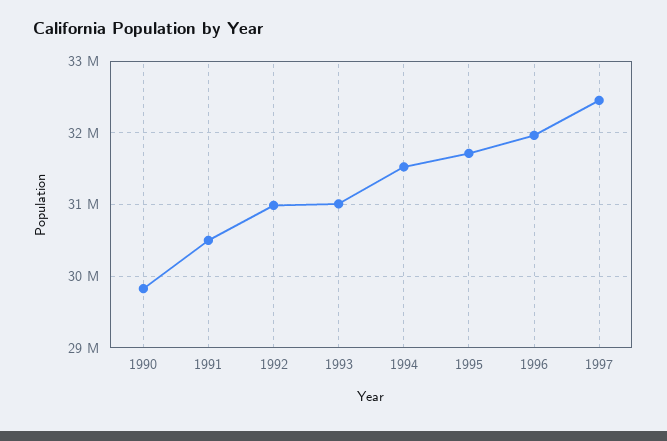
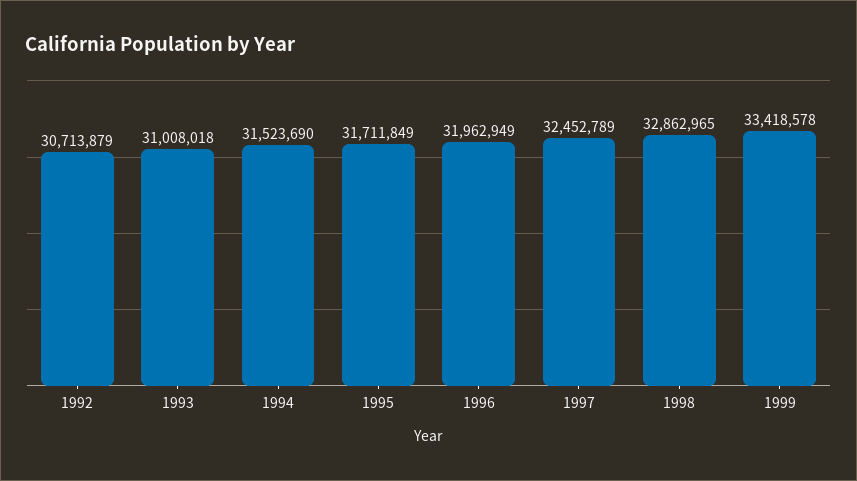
1990: 29800000 -> none
1991: 30500000 -> none
1992: 31000000 -> 30713879
1998: none -> 32862965
1999: none -> 33418578

